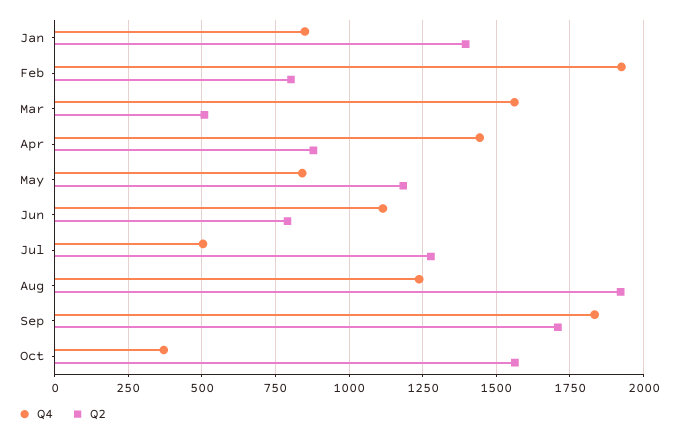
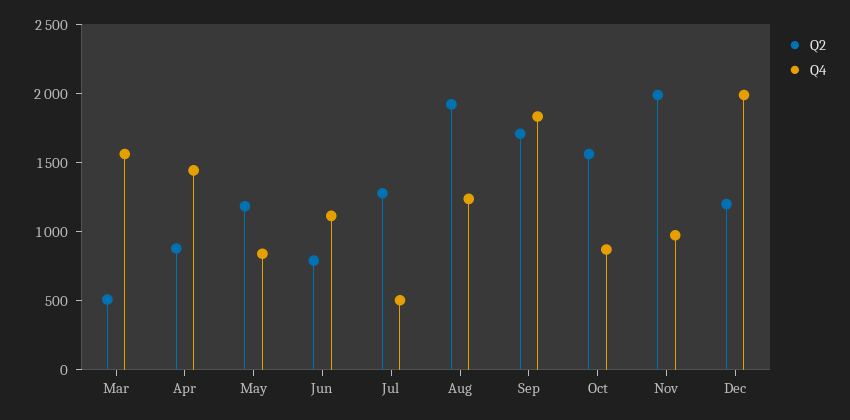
Q4, Jan: 850 -> none
Q2, Jan: 1400 -> none
Q4, Feb: 1925 -> none
Q2, Feb: 800 -> none
Q4, Oct: 375 -> 900
Q2, Nov: none -> 2000
Q4, Nov: none -> 1000
Q2, Dec: none -> 1200
Q4, Dec: none -> 2000

